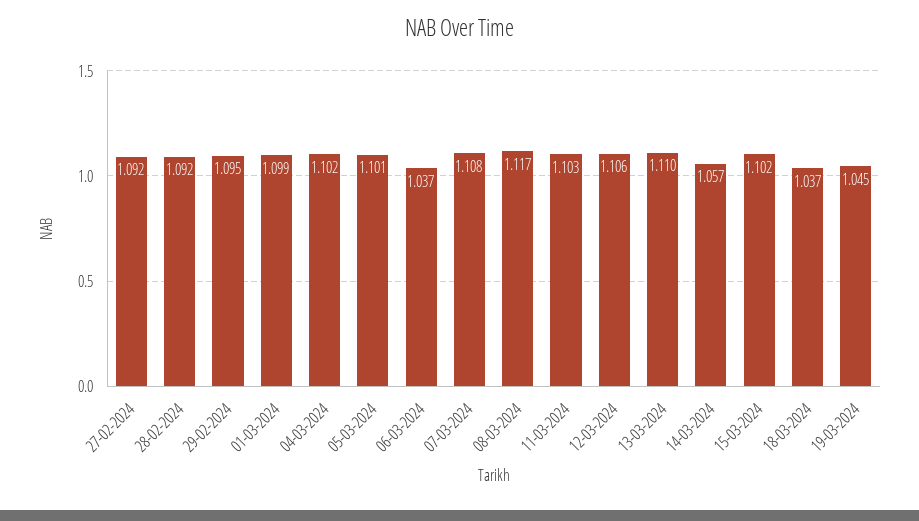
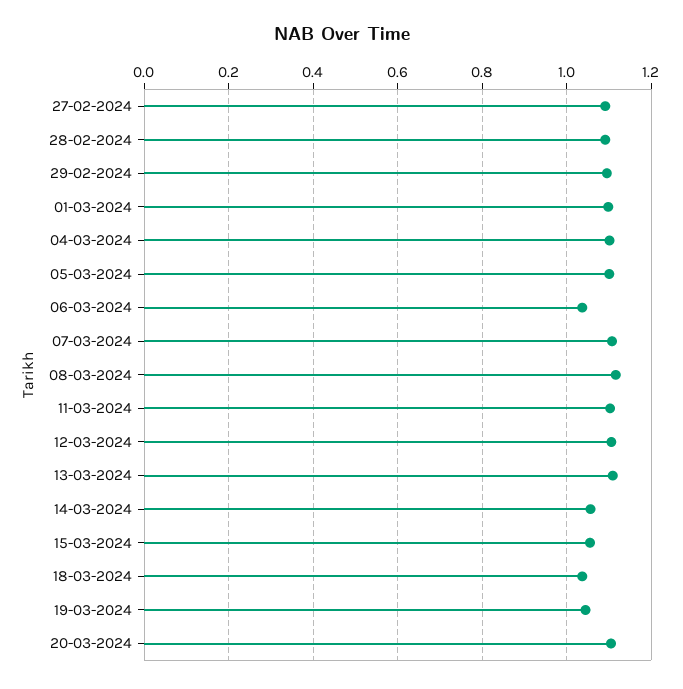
15-03-2024: 1.102 -> 1.06
20-03-2024: none -> 1.1

